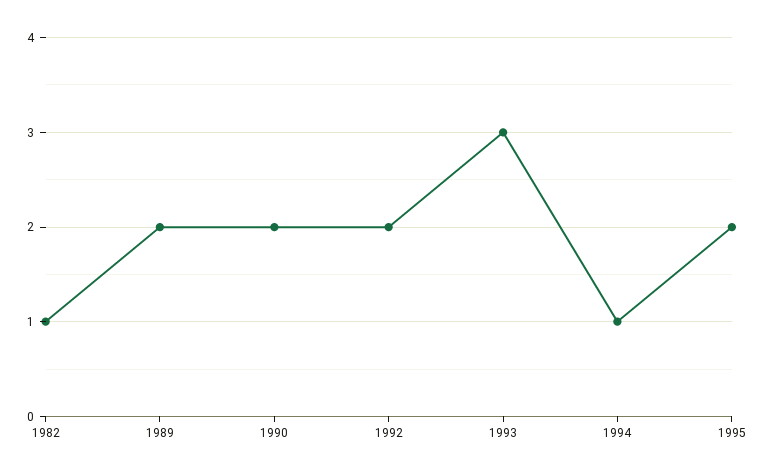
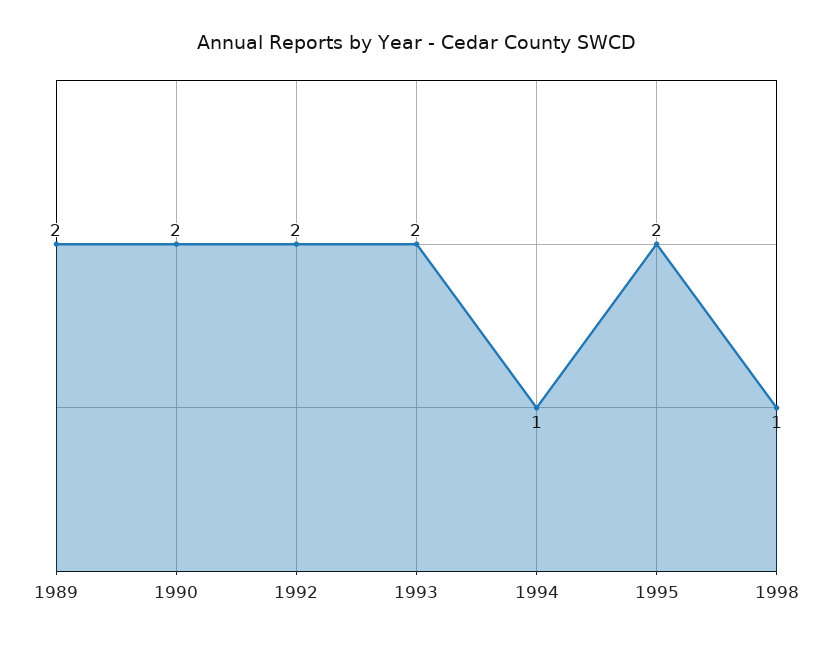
1982: 1 -> none
1993: 3 -> 2
1998: none -> 1

